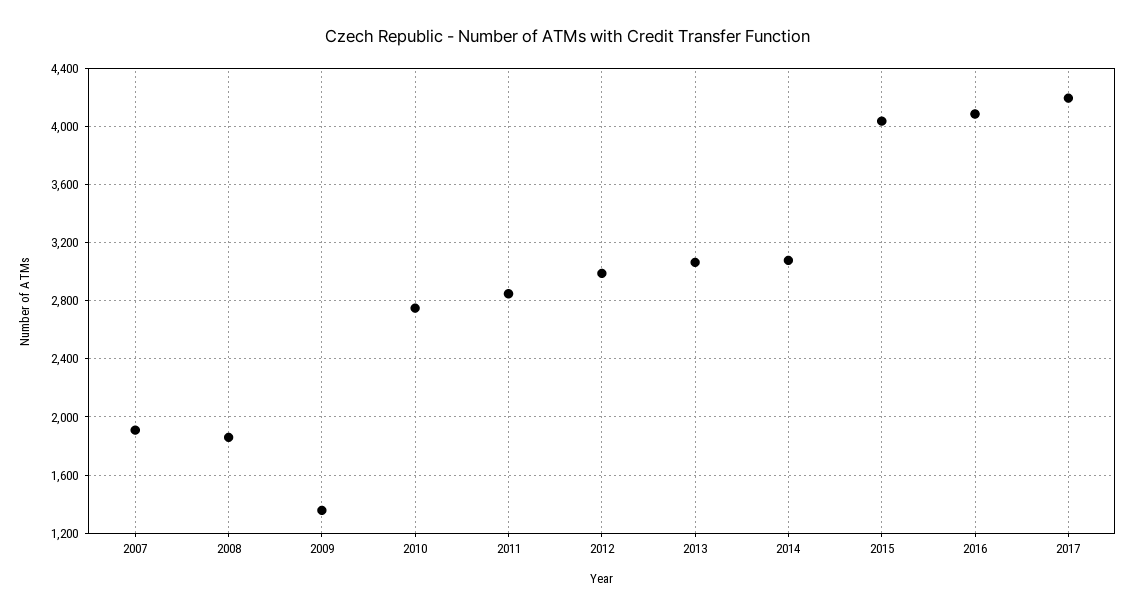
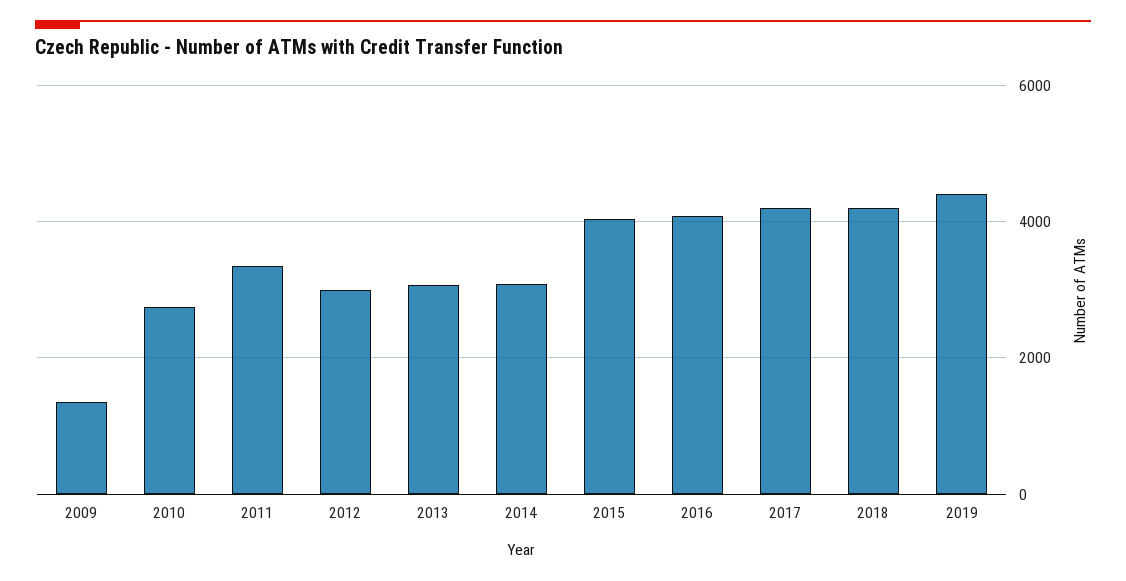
2007: 1900 -> none
2008: 1850 -> none
2011: 2850 -> 3400
2018: none -> 4200
2019: none -> 4400

